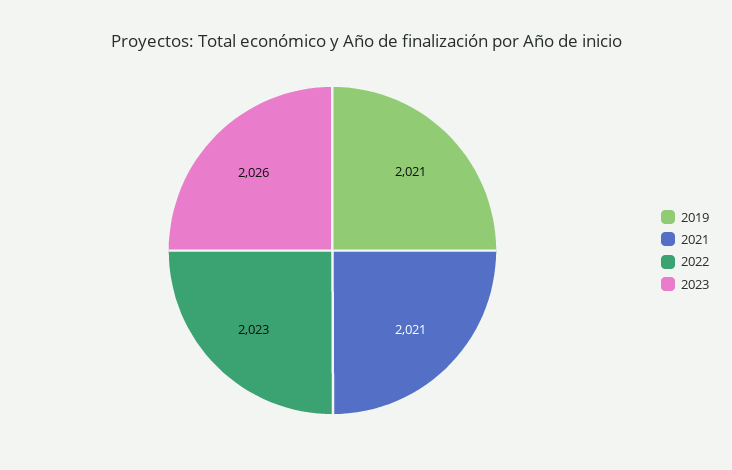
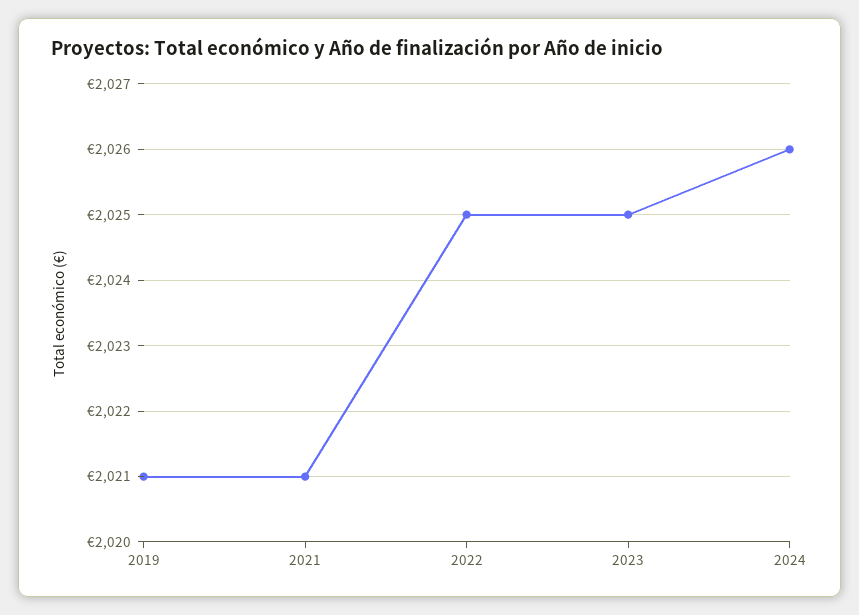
2022: 2023 -> 2025
2023: 2026 -> 2025
2024: none -> 2026

